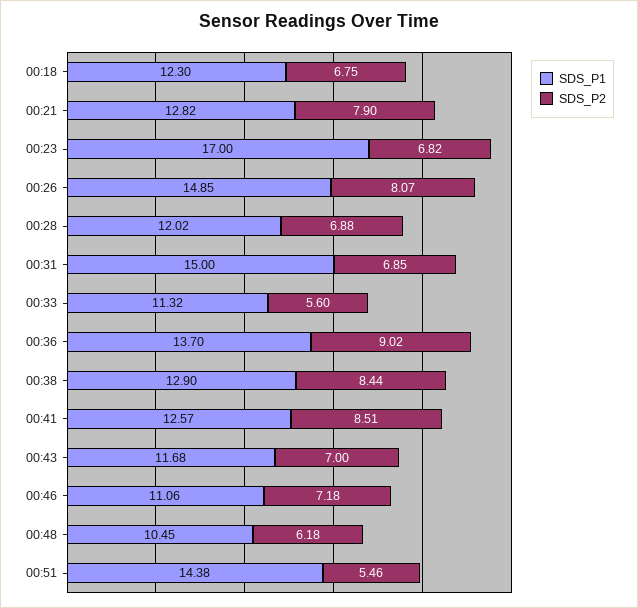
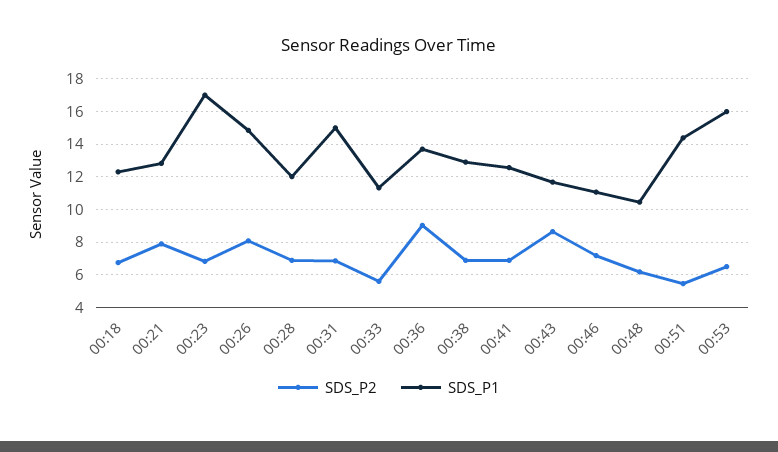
SDS_P2, 00:38: 8.44 -> 7
SDS_P2, 00:41: 8.51 -> 7
SDS_P2, 00:43: 7 -> 8.5
SDS_P2, 00:53: none -> 6.5
SDS_P1, 00:53: none -> 16

